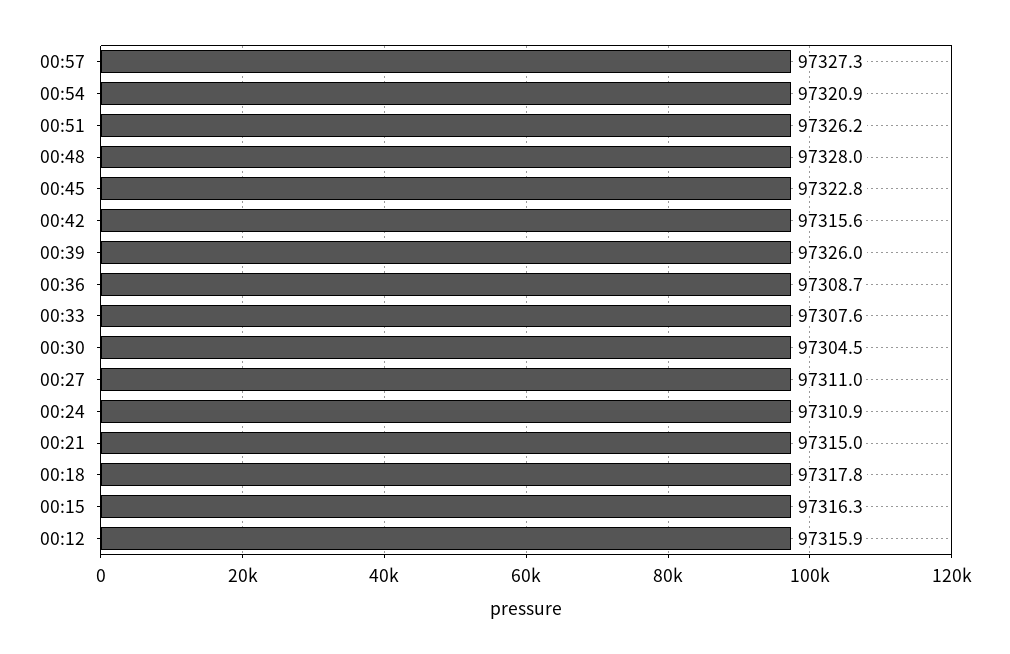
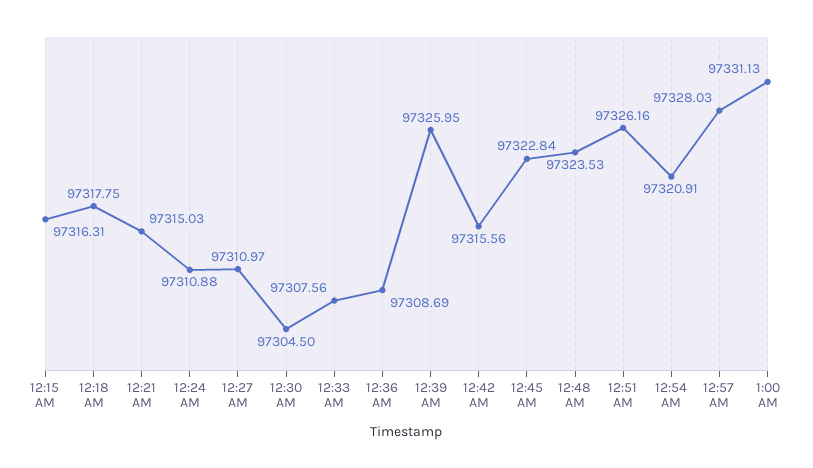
00:57: 97327.3 -> 97328.03
00:48: 97328 -> 97323.53
00:12: 97315.9 -> none
1:00 AM: none -> 97331.13

